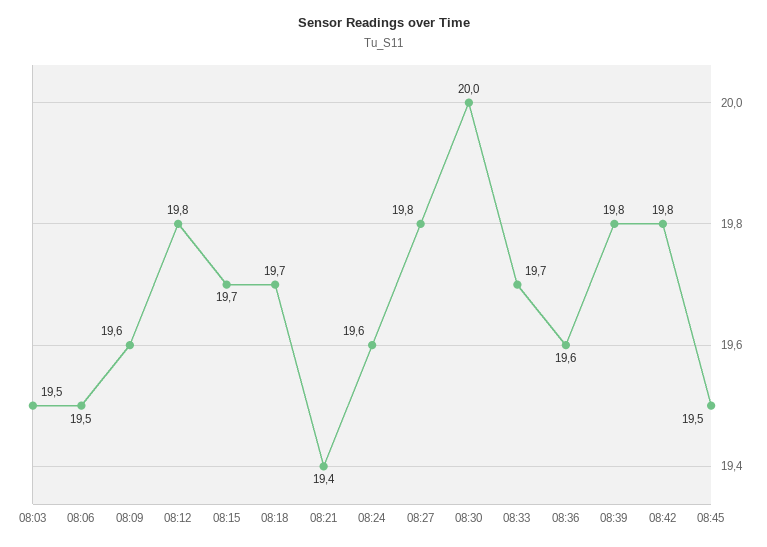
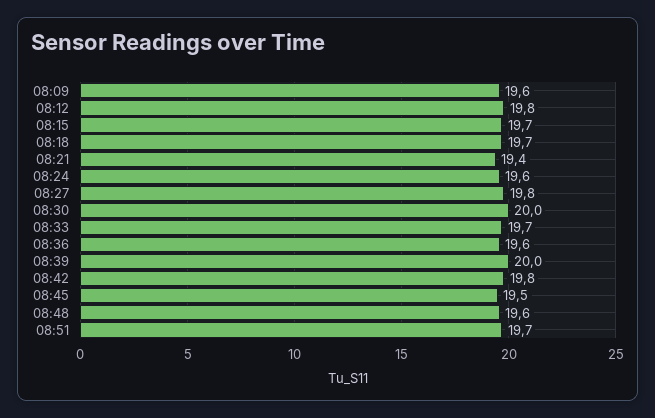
08:03: 19.5 -> none
08:06: 19.5 -> none
08:39: 19.8 -> 20
08:48: none -> 19.6
08:51: none -> 19.7

